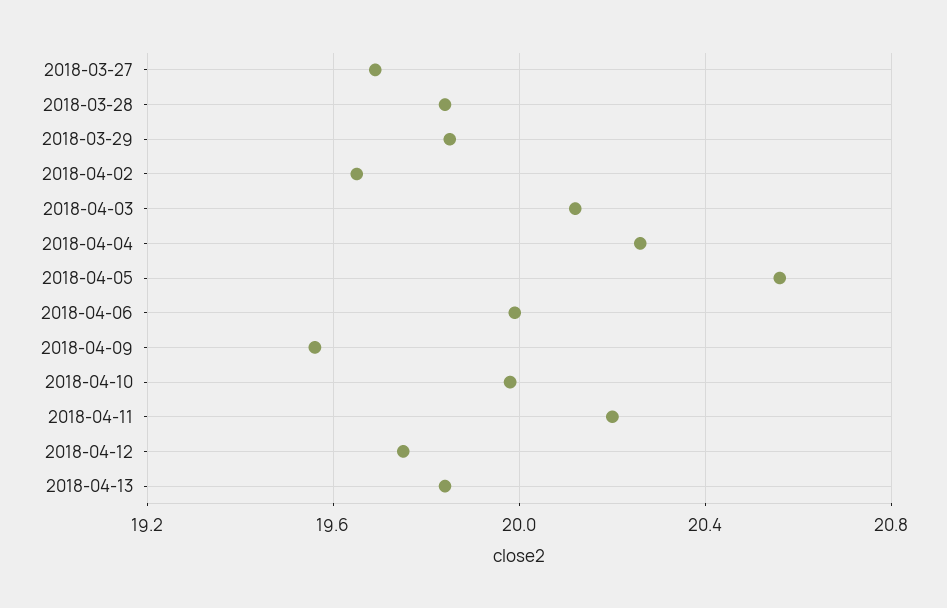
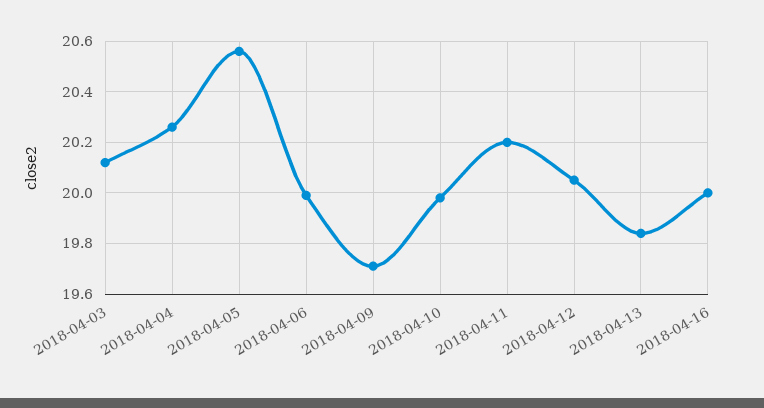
2018-03-27: 19.7 -> none
2018-03-28: 19.85 -> none
2018-03-29: 19.85 -> none
2018-04-02: 19.65 -> none
2018-04-09: 19.55 -> 19.7
2018-04-12: 19.75 -> 20.05
2018-04-16: none -> 20

